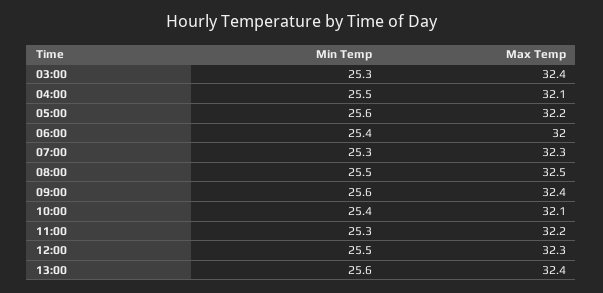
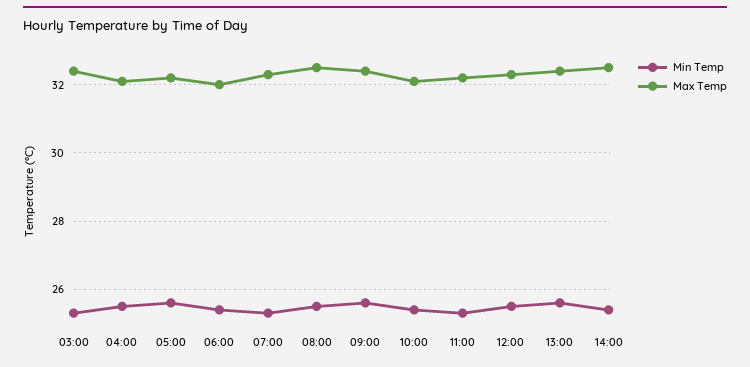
Min Temp, 14:00: none -> 25.5
Max Temp, 14:00: none -> 32.5

